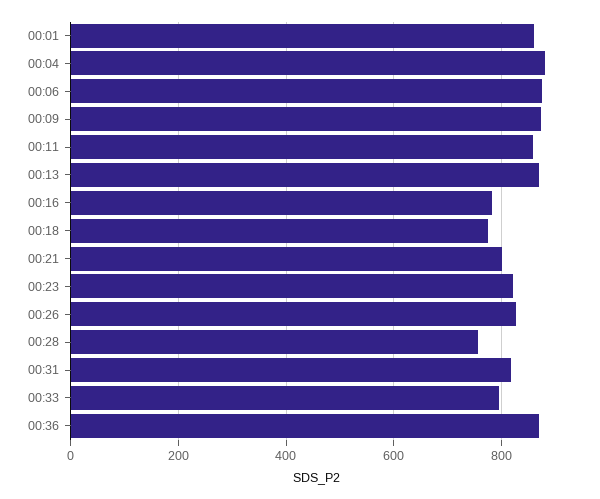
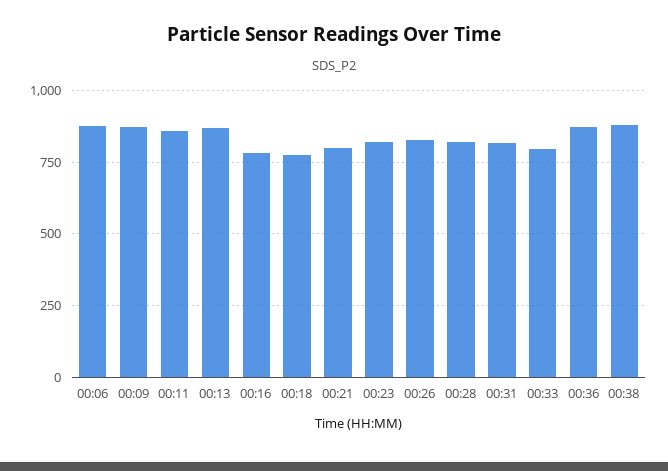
00:01: 860 -> none
00:04: 880 -> none
00:28: 760 -> 825
00:38: none -> 875

